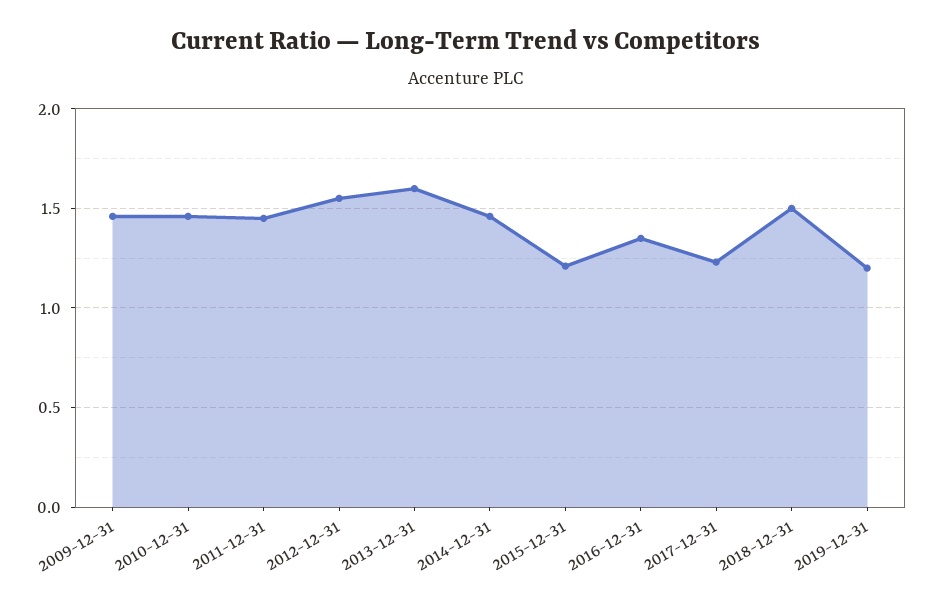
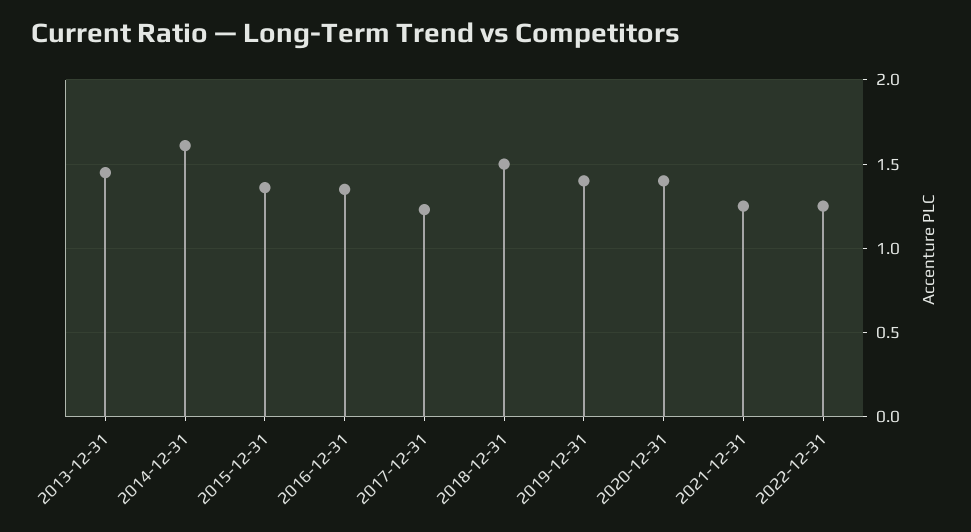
2009-12-31: 1.45 -> none
2010-12-31: 1.45 -> none
2011-12-31: 1.45 -> none
2012-12-31: 1.55 -> none
2013-12-31: 1.6 -> 1.45
2014-12-31: 1.45 -> 1.6
2015-12-31: 1.2 -> 1.35
2019-12-31: 1.2 -> 1.4
2020-12-31: none -> 1.4
2021-12-31: none -> 1.25
2022-12-31: none -> 1.25

